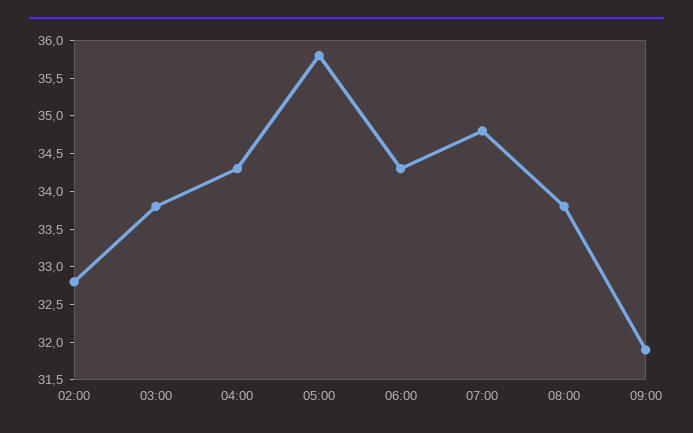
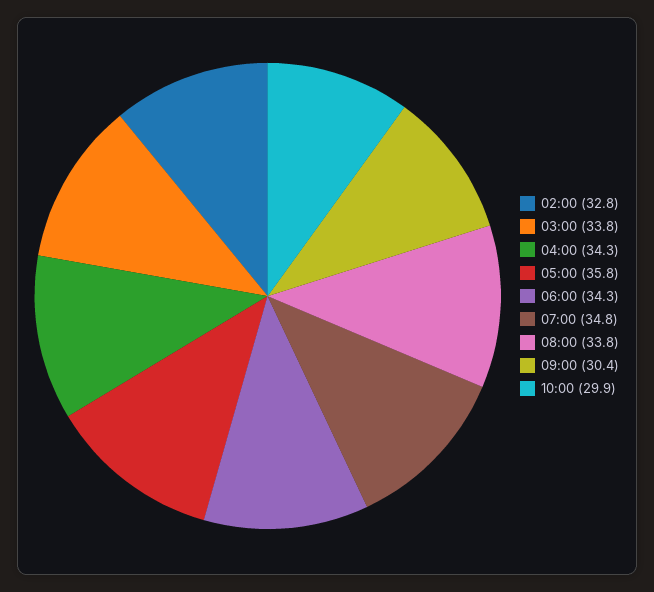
09:00: 32 -> 30.4
10:00: none -> 29.9

